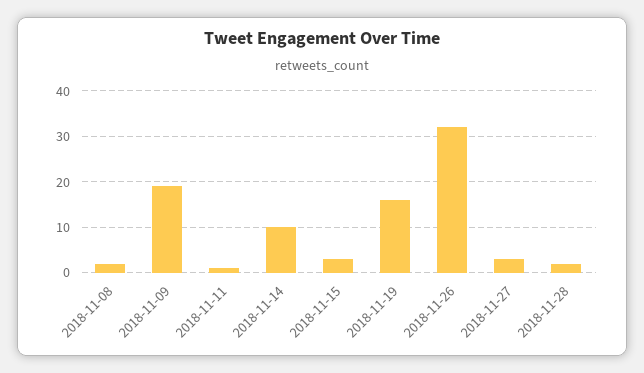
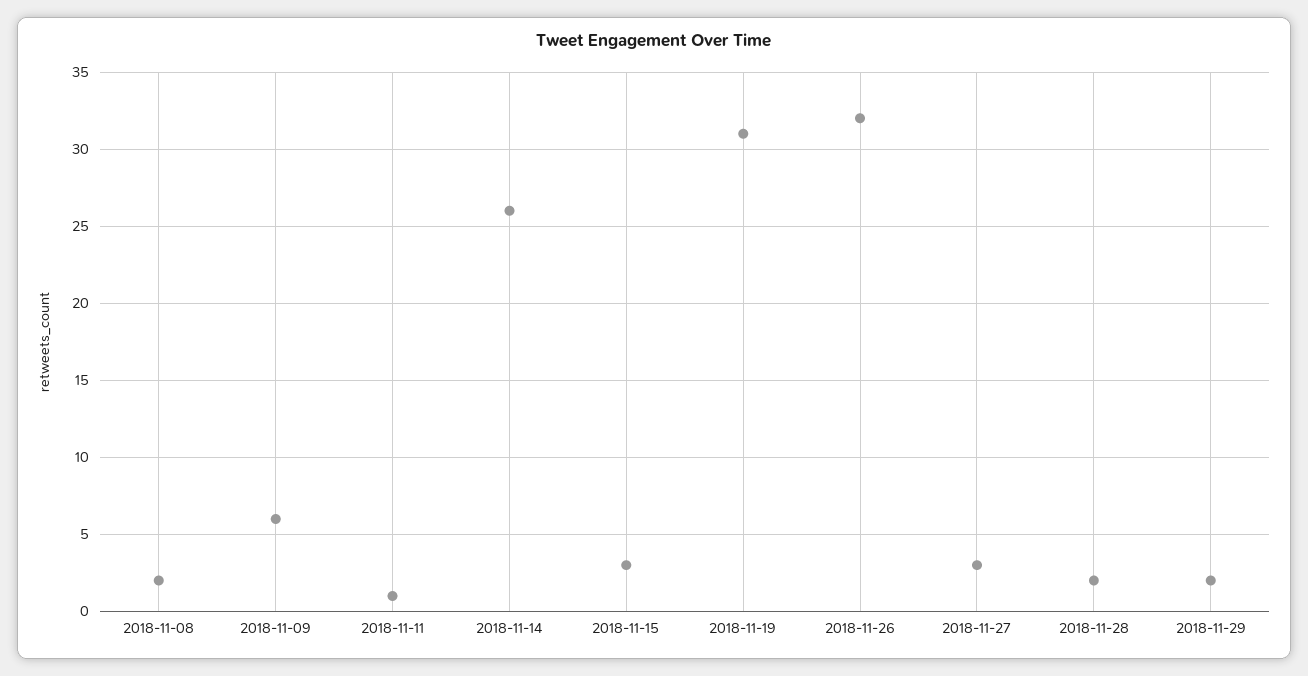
2018-11-09: 20 -> 6
2018-11-14: 10 -> 26
2018-11-19: 15 -> 31
2018-11-29: none -> 2

